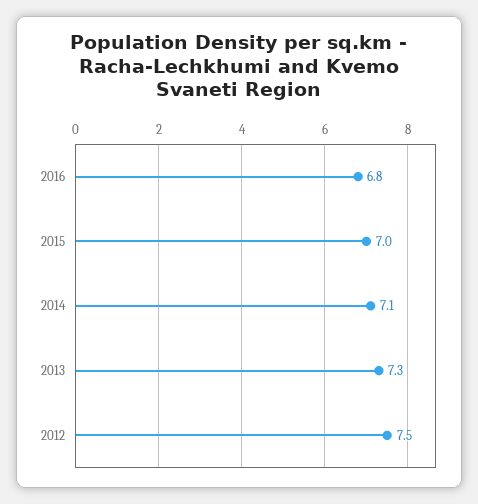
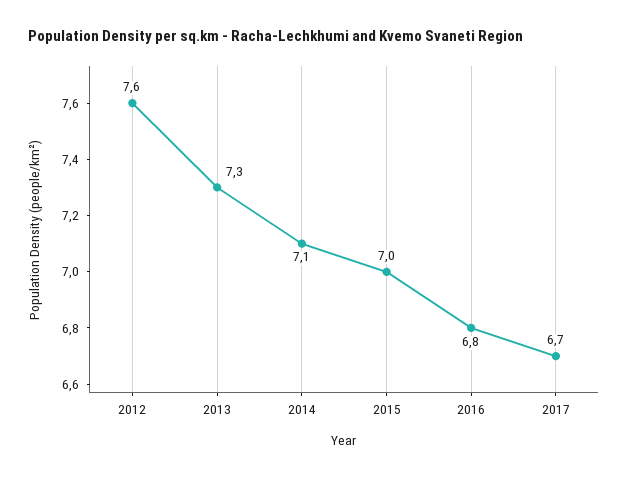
2012: 7.5 -> 7.6
2017: none -> 6.7

